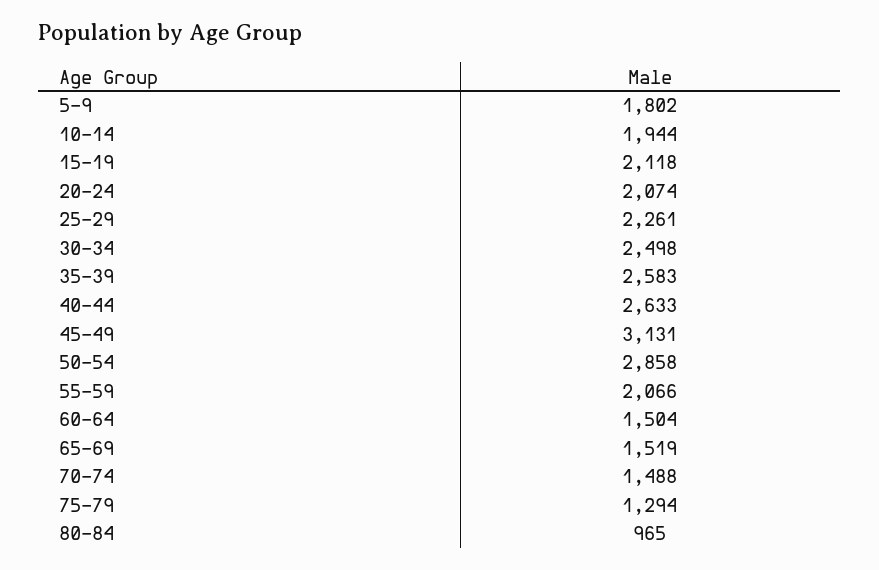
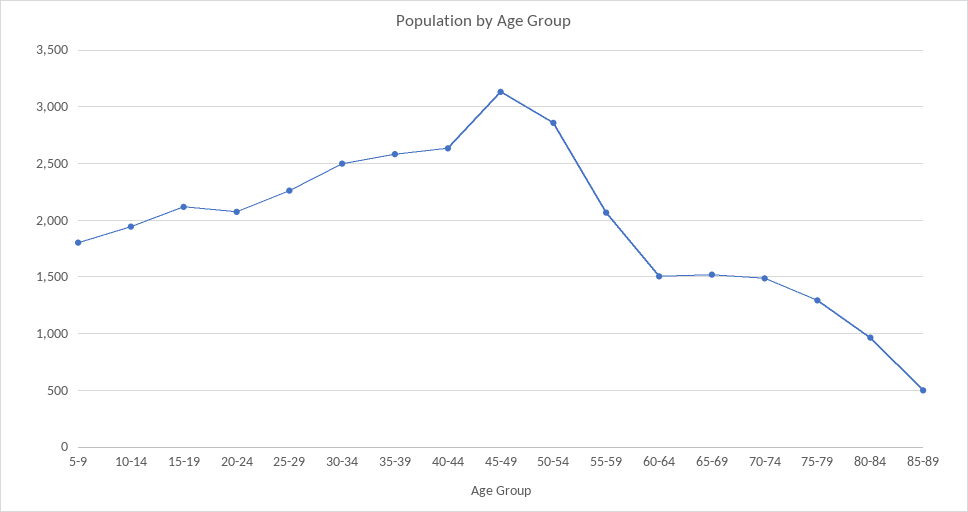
85-89: none -> 500

